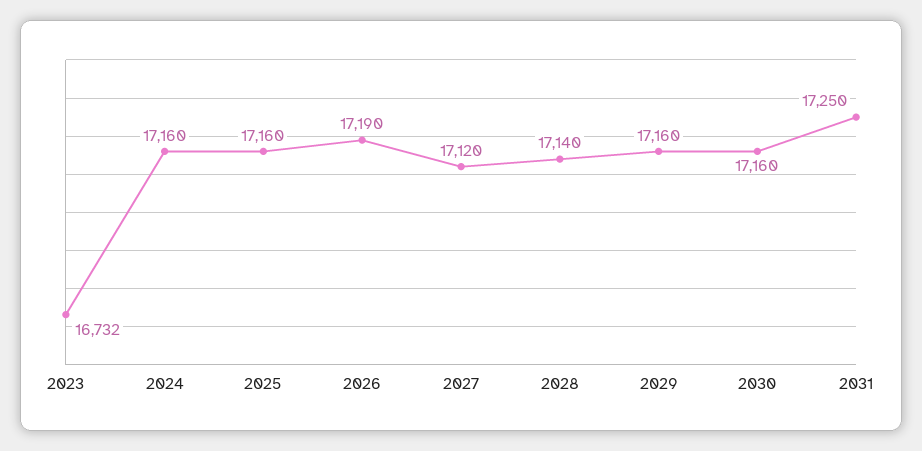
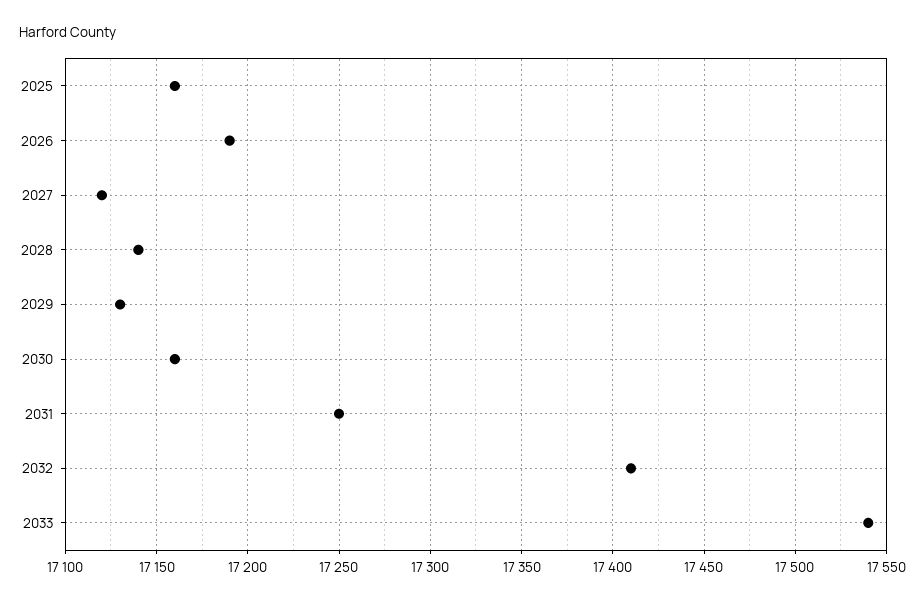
2023: 16732 -> none
2024: 17160 -> none
2029: 17160 -> 17130
2032: none -> 17410
2033: none -> 17540

